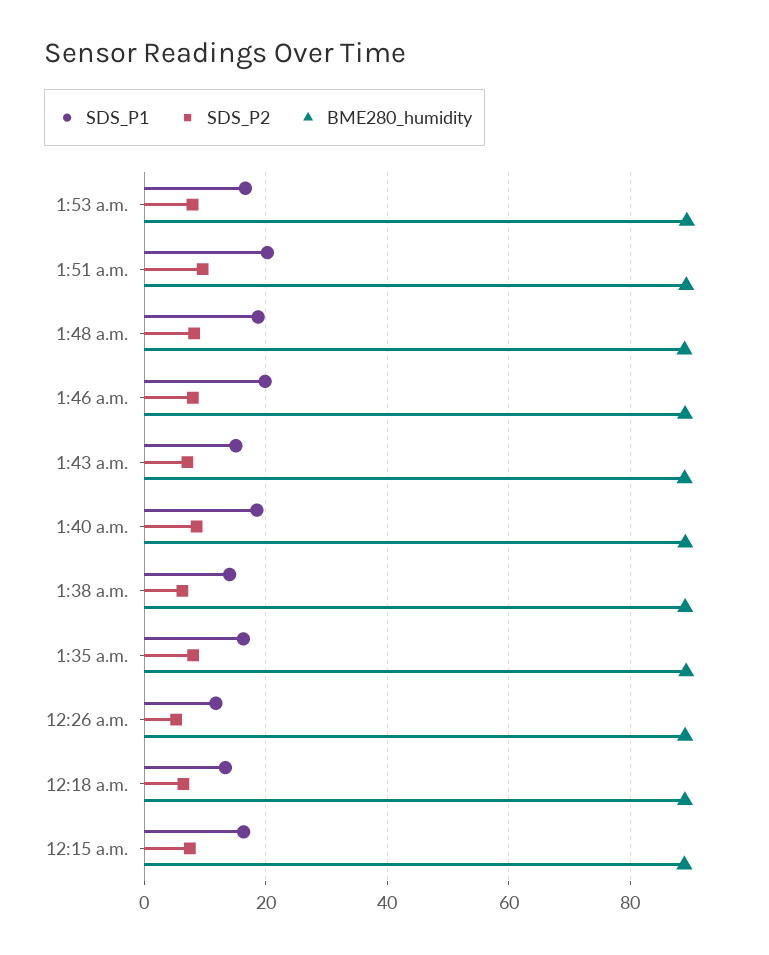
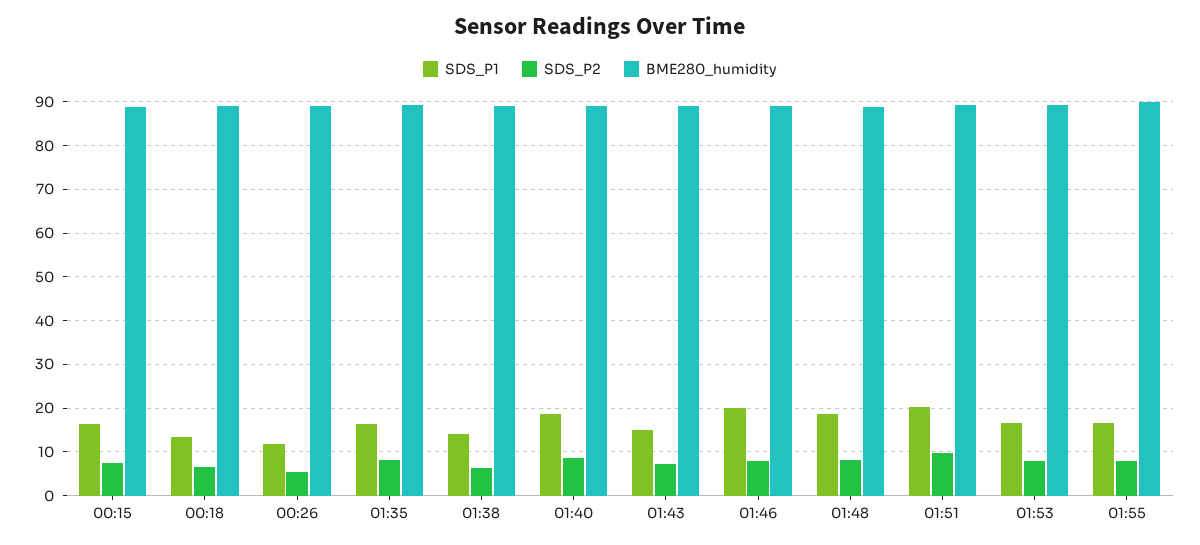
SDS_P1, 01:55: none -> 16
SDS_P2, 01:55: none -> 8
BME280_humidity, 01:55: none -> 90

